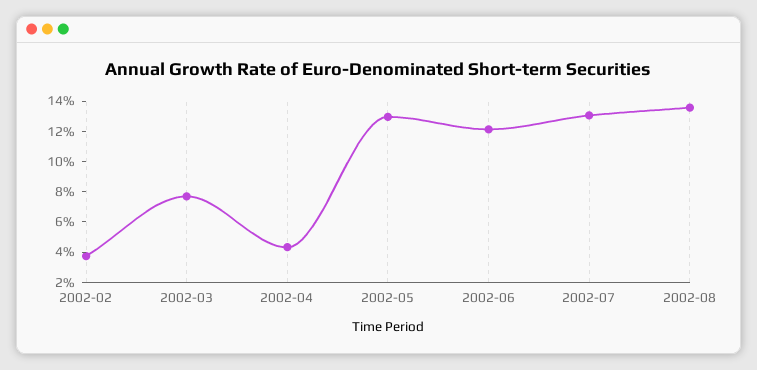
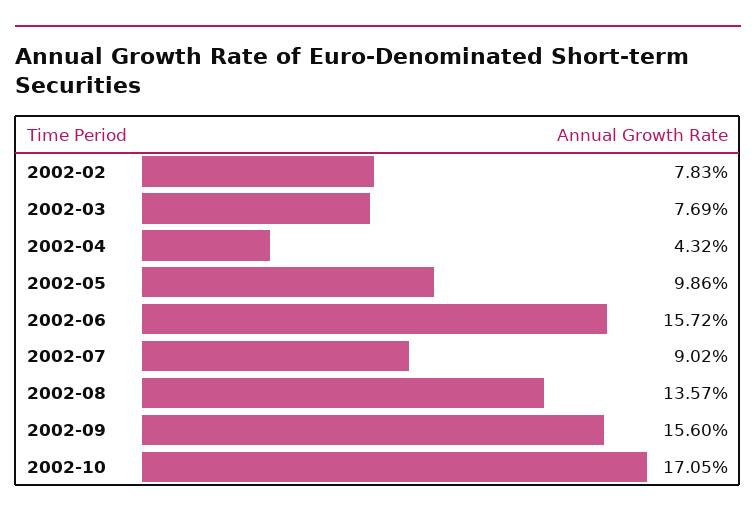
2002-02: 4 -> 7.83
2002-05: 13 -> 9.86
2002-06: 12 -> 15.72
2002-07: 13 -> 9.02
2002-09: none -> 15.6
2002-10: none -> 17.05

